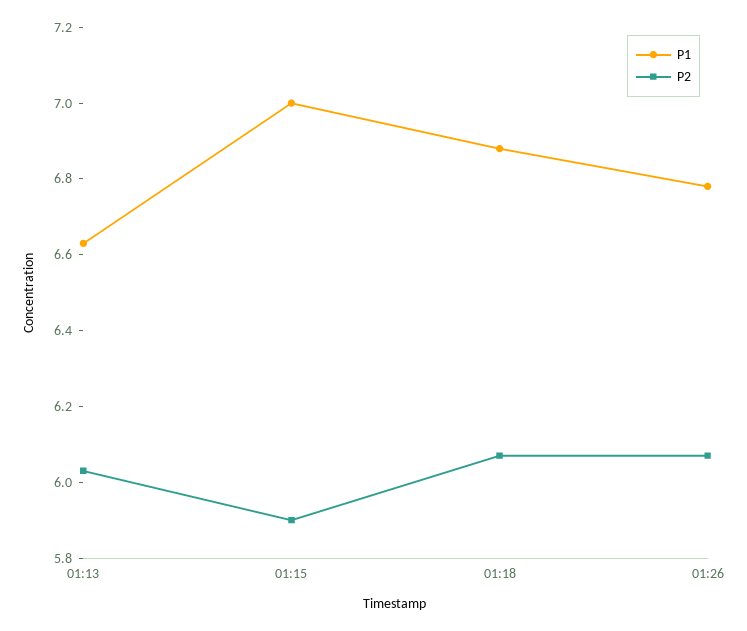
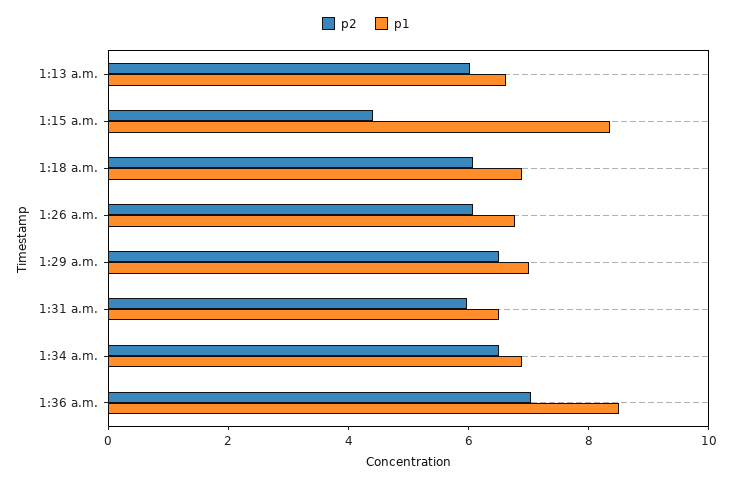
P1, 01:15: 7 -> 8.5
P2, 01:15: 5.9 -> 4.5
P2, 1:29 a.m.: none -> 6.5
P1, 1:29 a.m.: none -> 7
P2, 1:31 a.m.: none -> 6
P1, 1:31 a.m.: none -> 6.5
P2, 1:34 a.m.: none -> 6.5
P1, 1:34 a.m.: none -> 7
P2, 1:36 a.m.: none -> 7
P1, 1:36 a.m.: none -> 8.5

